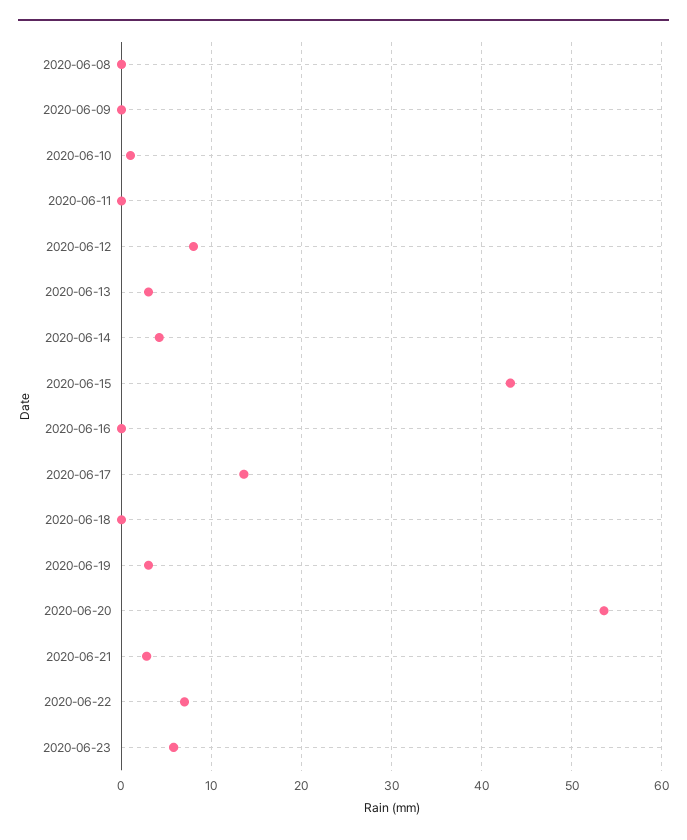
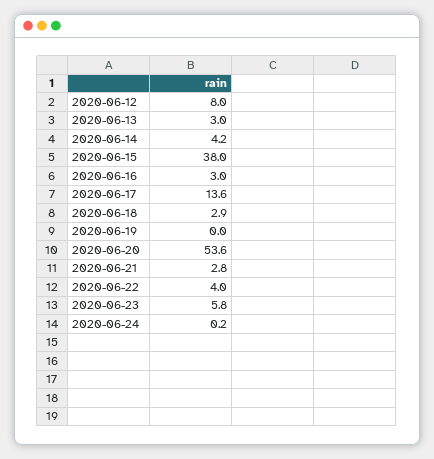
2020-06-08: 0 -> none
2020-06-09: 0 -> none
2020-06-10: 1 -> none
2020-06-11: 0 -> none
2020-06-15: 43 -> 38
2020-06-16: 0 -> 3
2020-06-18: 0 -> 2.9
2020-06-19: 3 -> 0
2020-06-22: 7 -> 4
2020-06-24: none -> 0.2

